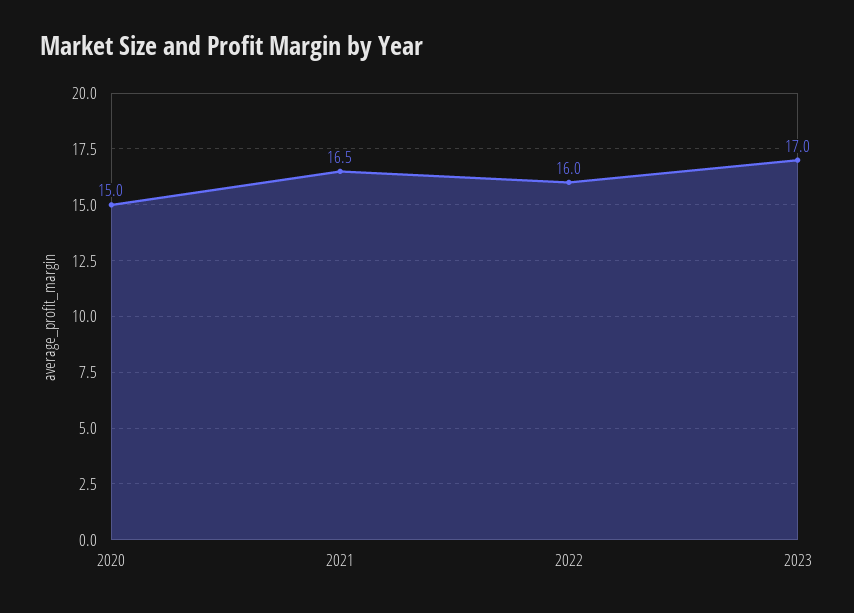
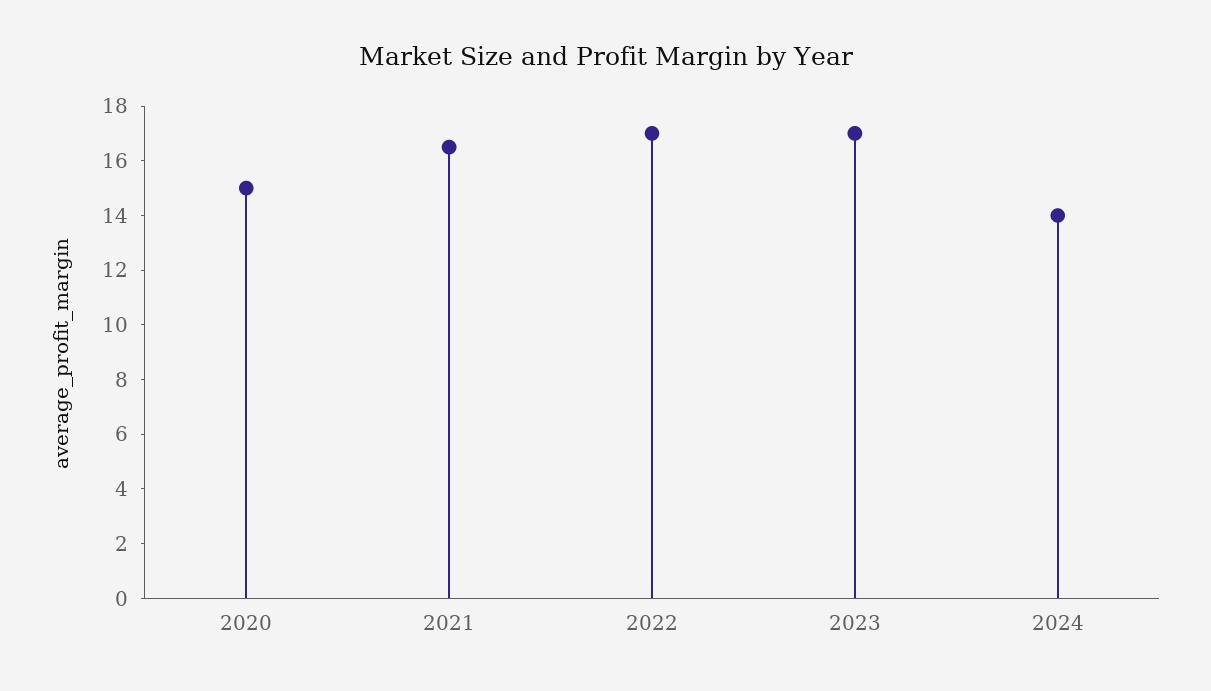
2022: 16 -> 17
2024: none -> 14

